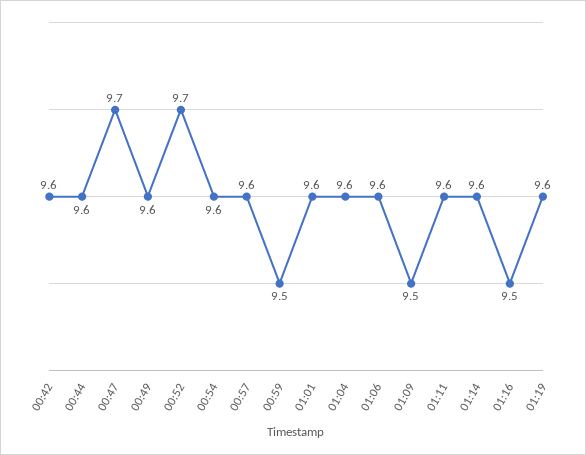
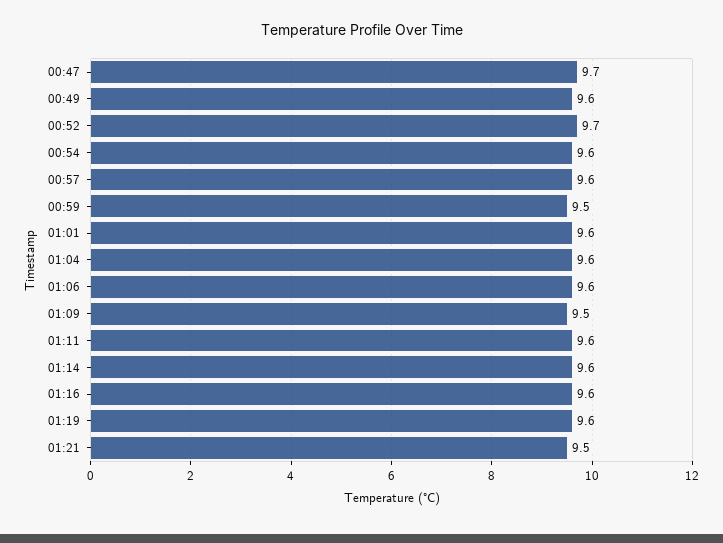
00:42: 9.6 -> none
00:44: 9.6 -> none
01:16: 9.5 -> 9.6
01:21: none -> 9.5

